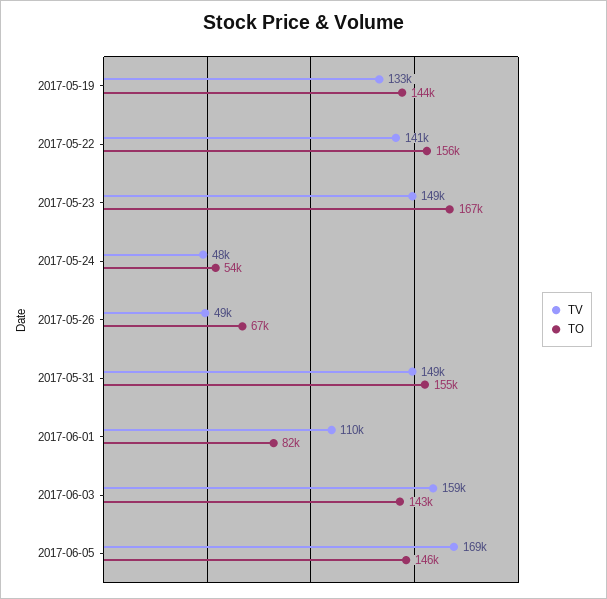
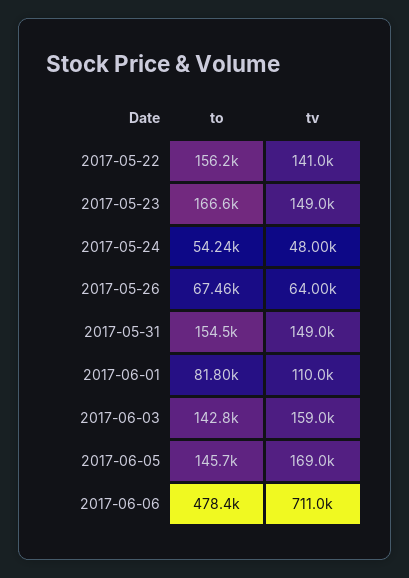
TV, 2017-05-19: 133000 -> none
TO, 2017-05-19: 144000 -> none
TV, 2017-05-26: 49000 -> 64000
TO, 2017-06-06: none -> 478400
TV, 2017-06-06: none -> 711000

